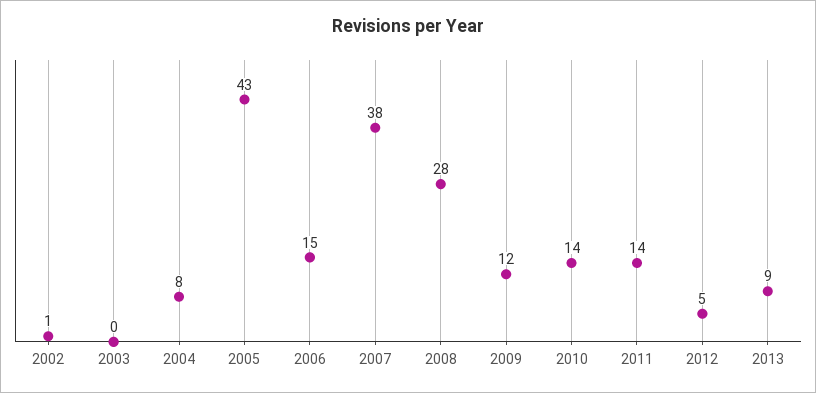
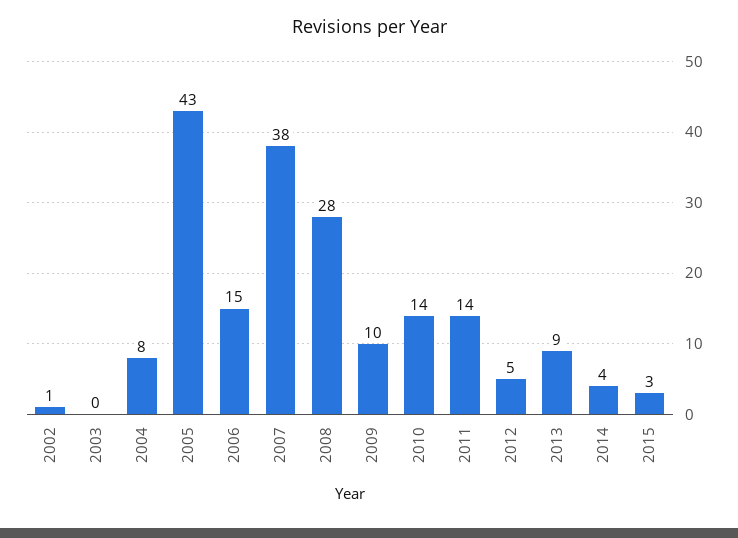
2009: 12 -> 10
2014: none -> 4
2015: none -> 3

